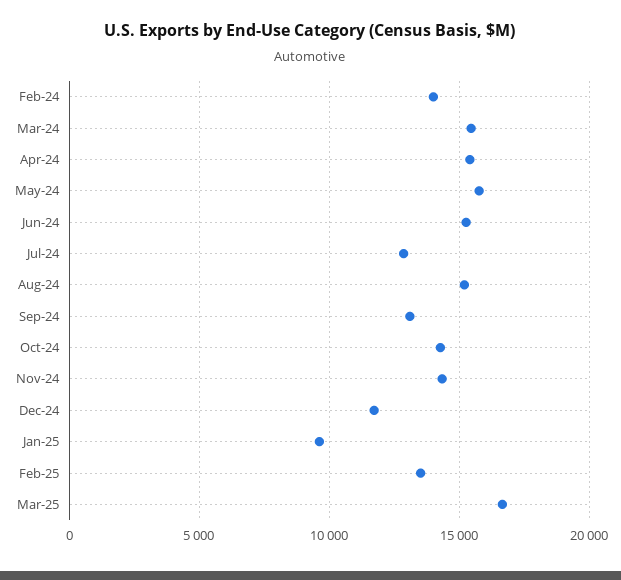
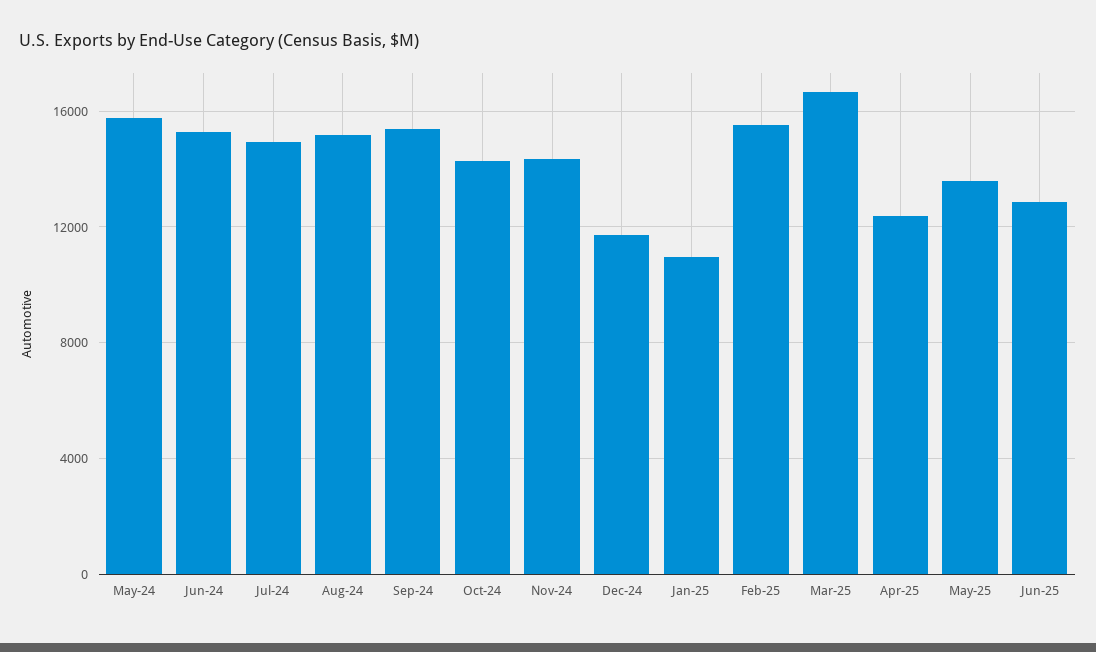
Feb-24: 14000 -> none
Mar-24: 15500 -> none
Apr-24: 15500 -> none
Jul-24: 13000 -> 15000
Sep-24: 13000 -> 15500
Jan-25: 9500 -> 11000
Feb-25: 13500 -> 15500
Apr-25: none -> 12500
May-25: none -> 13500
Jun-25: none -> 13000

